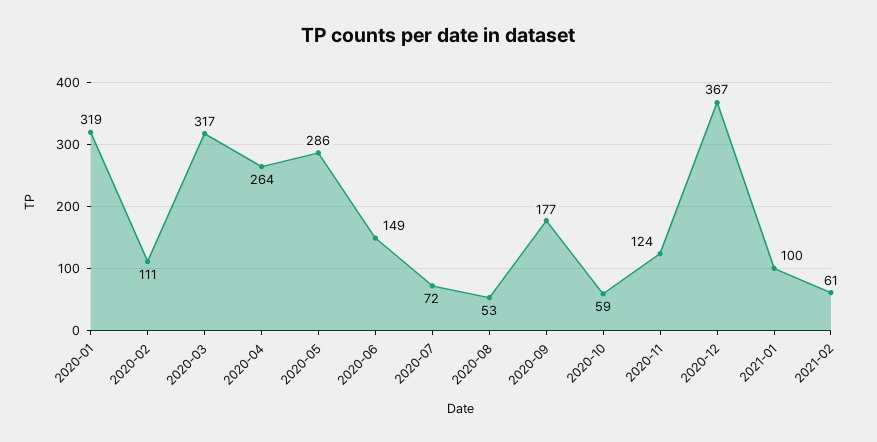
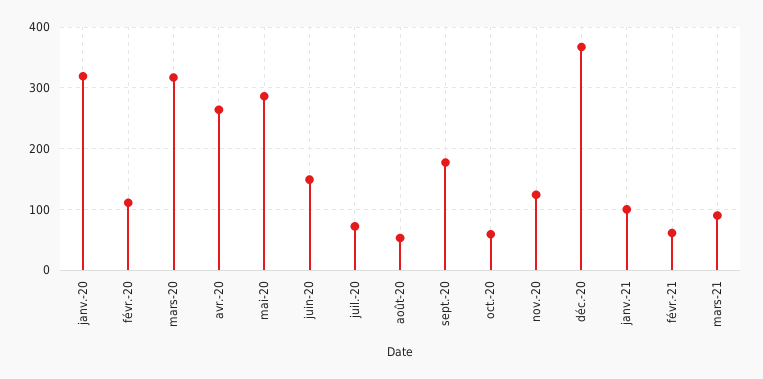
mars-21: none -> 90

